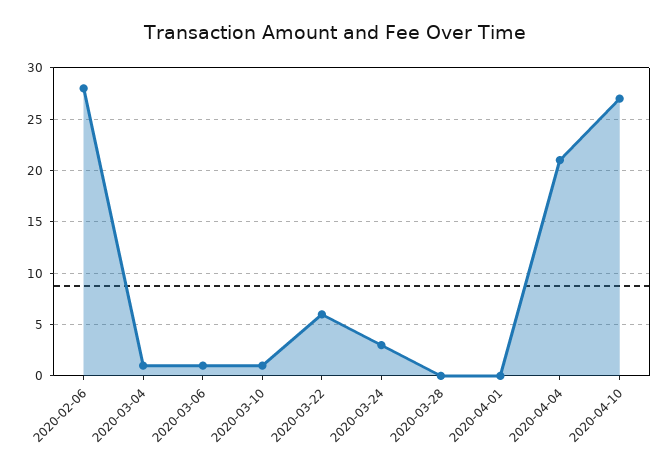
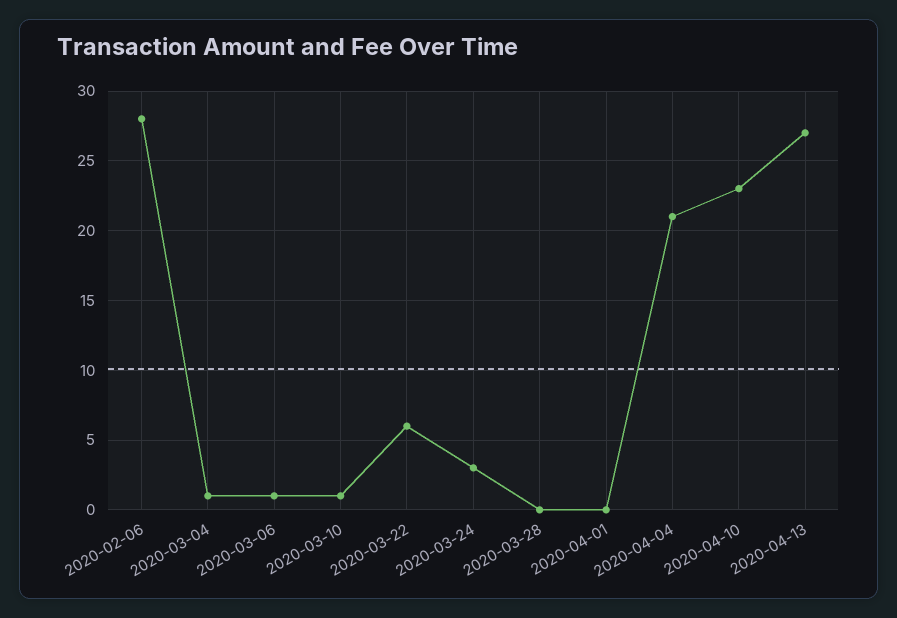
2020-04-10: 27 -> 23
2020-04-13: none -> 27

